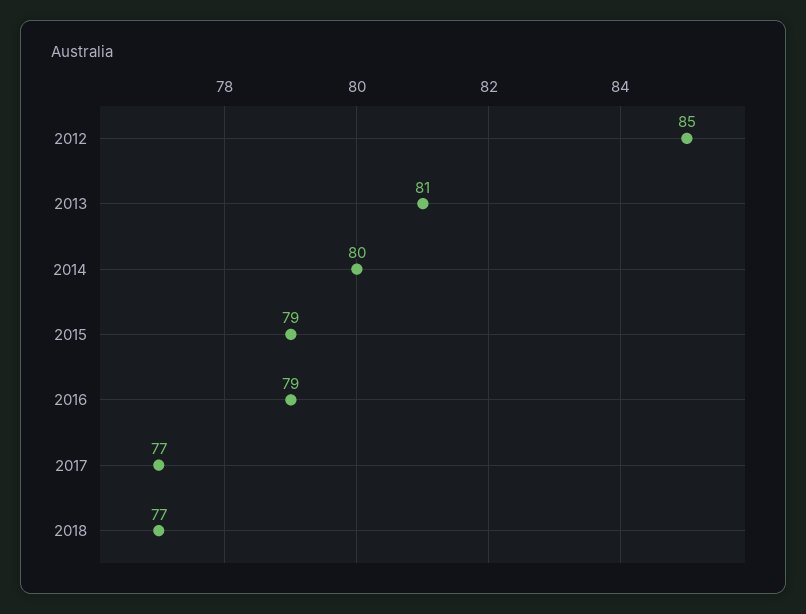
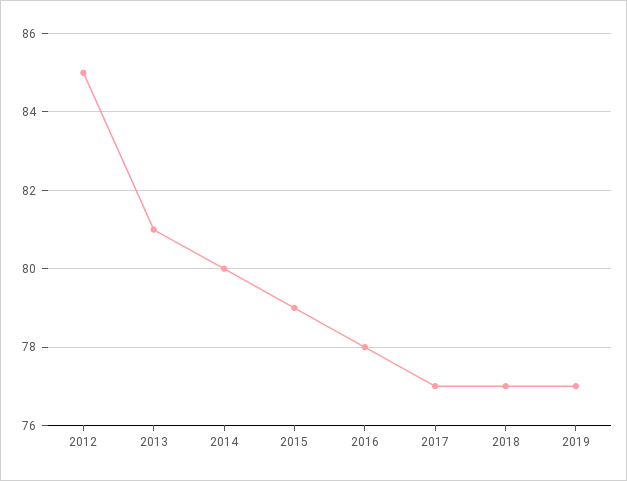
2016: 79 -> 78
2019: none -> 77

